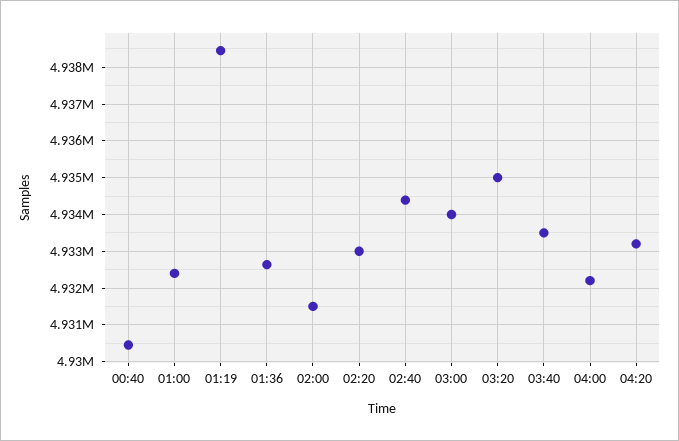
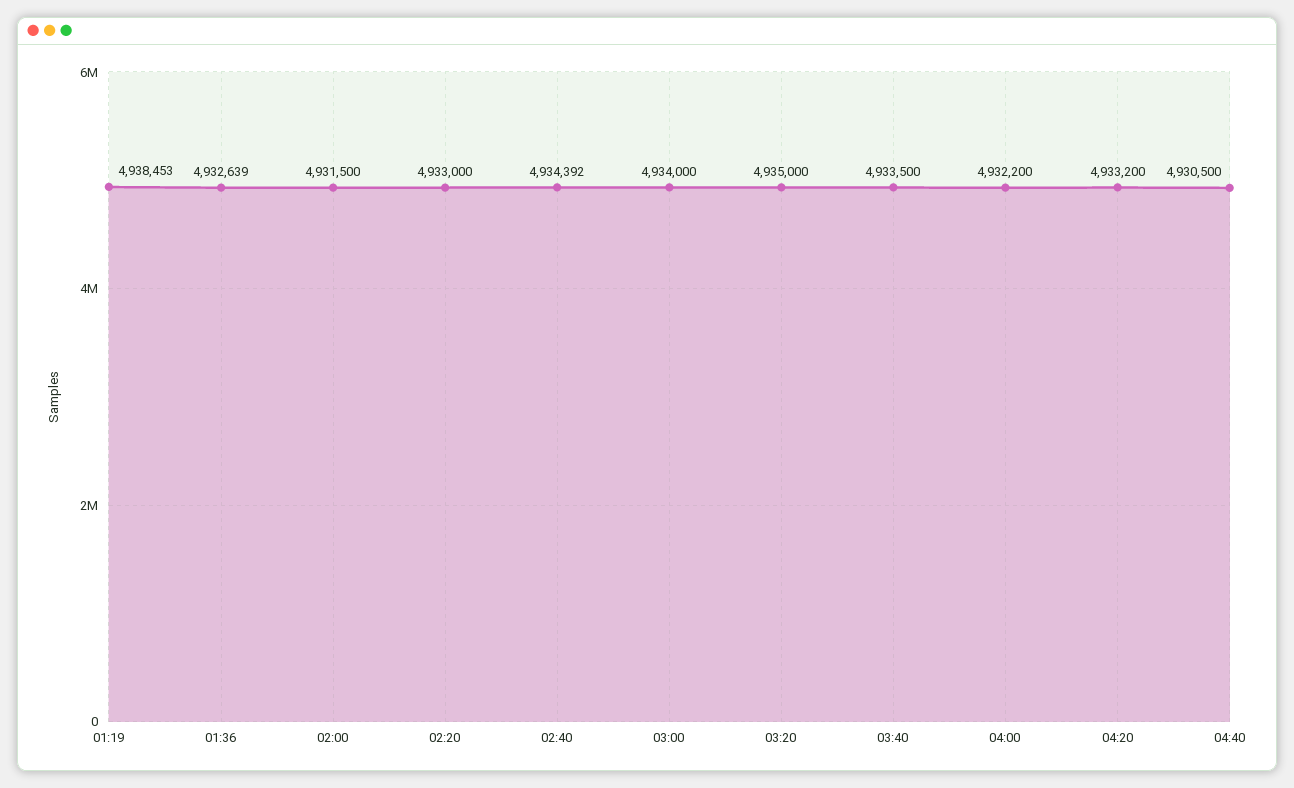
00:40: 4930400 -> none
01:00: 4932400 -> none
04:40: none -> 4930500

